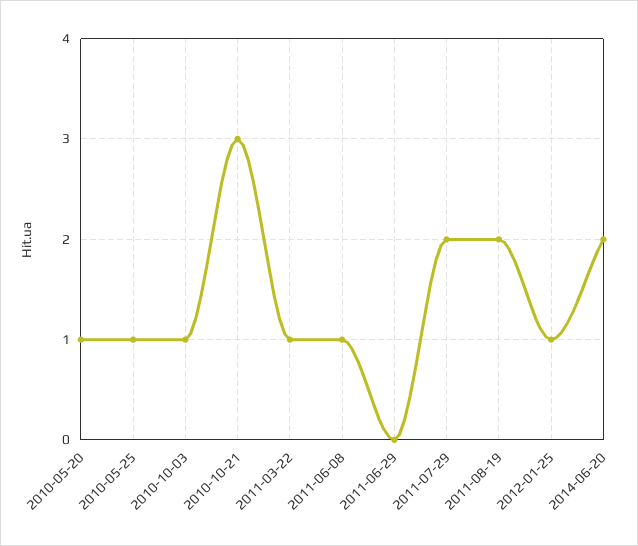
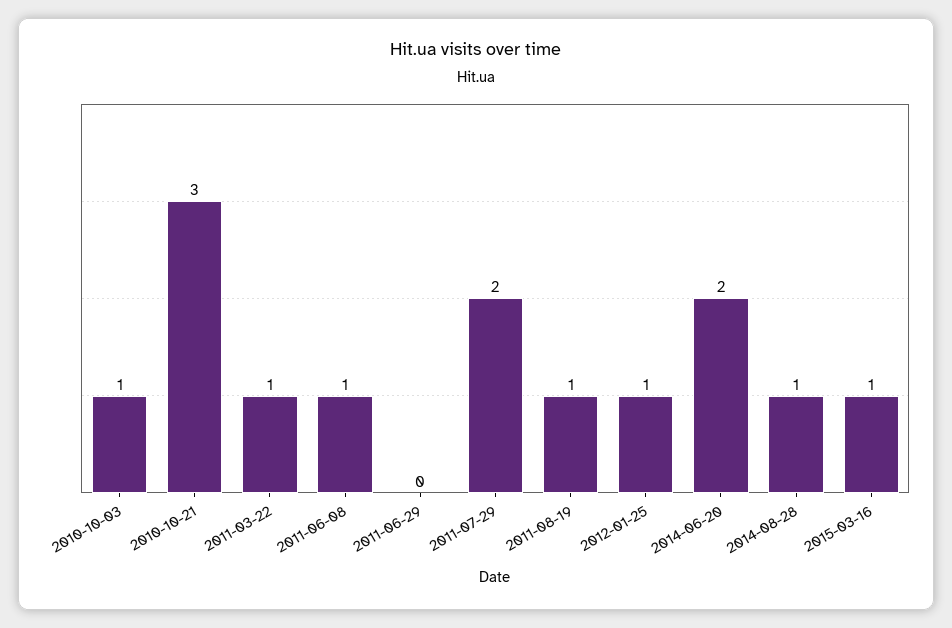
2010-05-20: 1 -> none
2010-05-25: 1 -> none
2011-08-19: 2 -> 1
2014-08-28: none -> 1
2015-03-16: none -> 1

